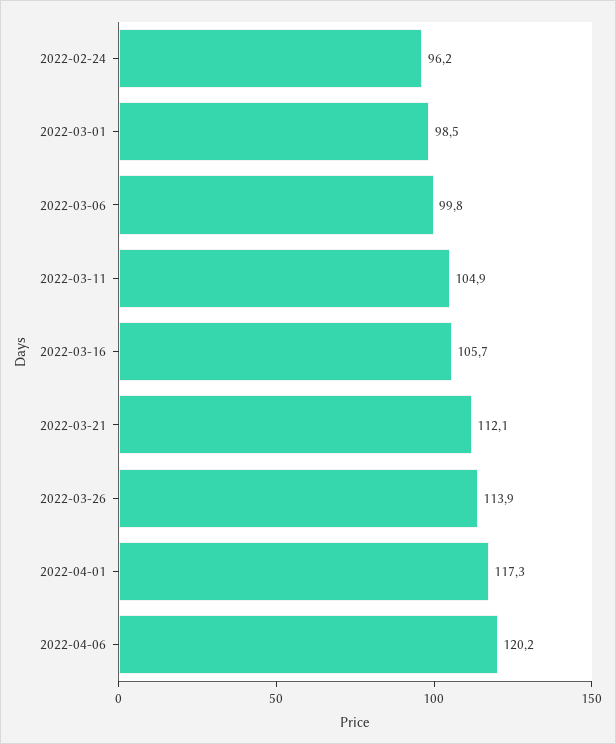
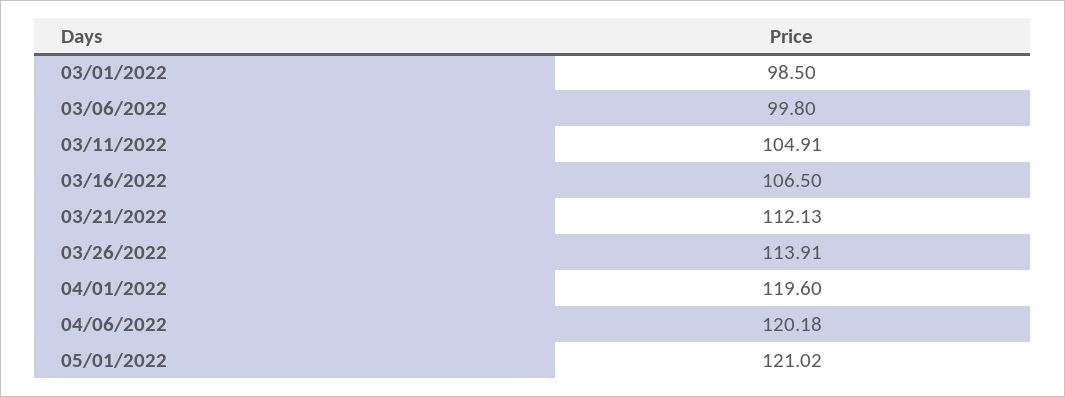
2022-02-24: 96.2 -> none
2022-03-16: 105.7 -> 106.5
2022-04-01: 117.3 -> 119.6
05/01/2022: none -> 121.02

